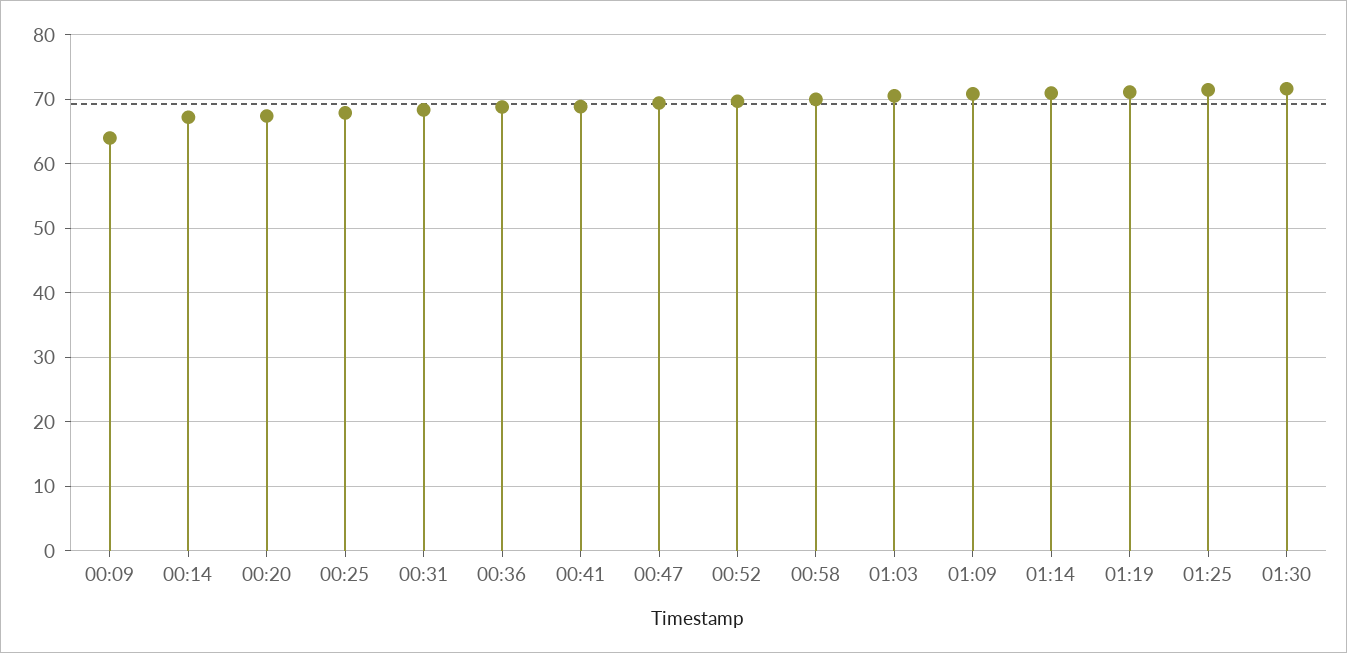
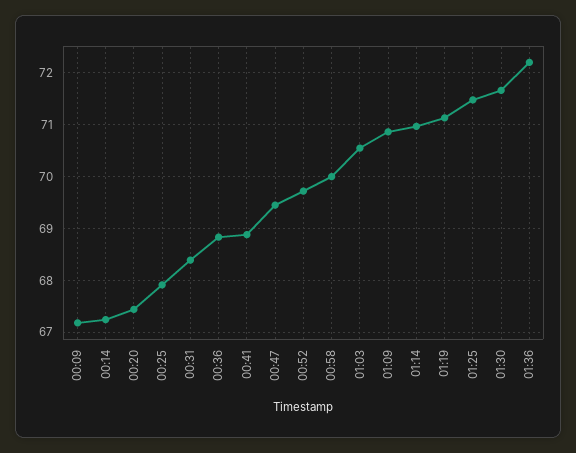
00:09: 64 -> 67.2
01:36: none -> 72.2

